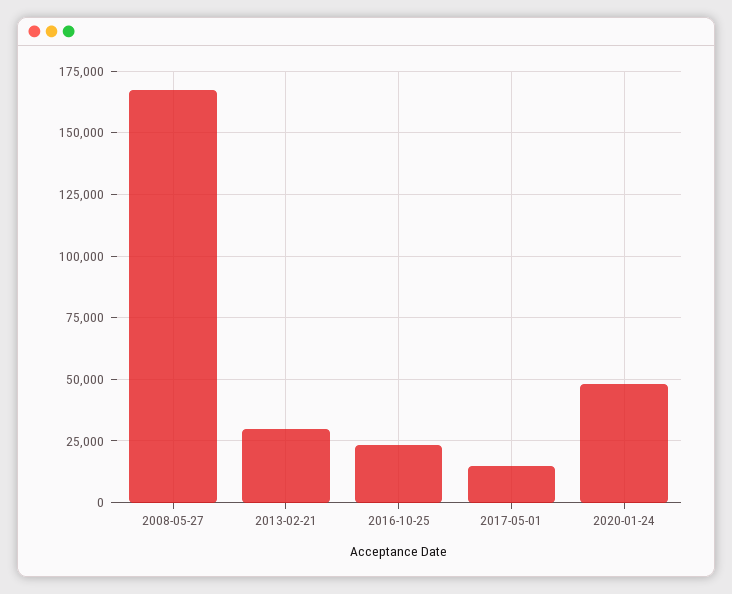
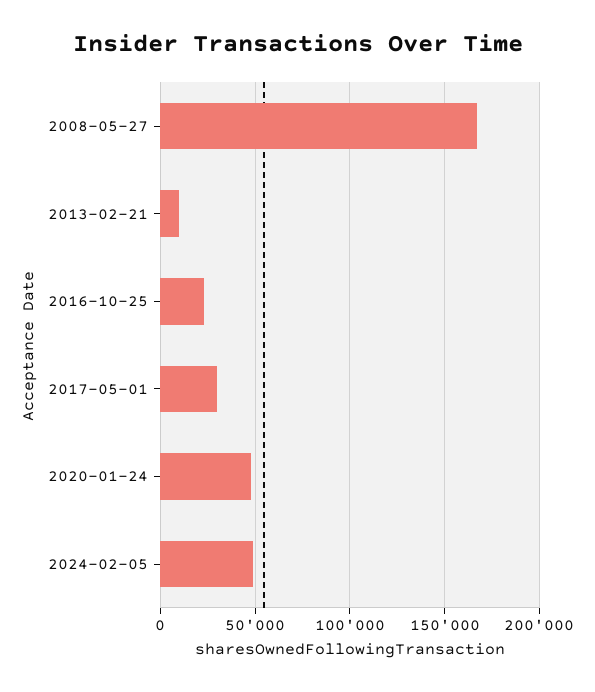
2013-02-21: 30000 -> 10000
2017-05-01: 15000 -> 30000
2024-02-05: none -> 50000

